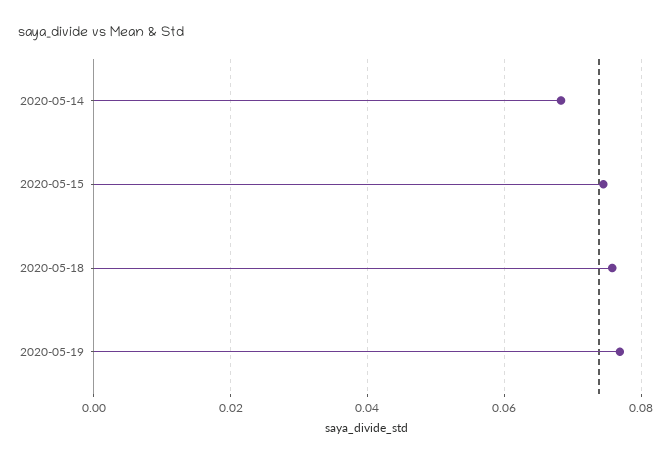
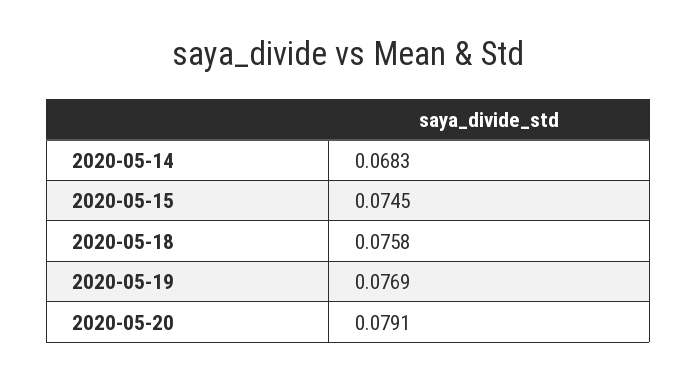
2020-05-20: none -> 0.0791

